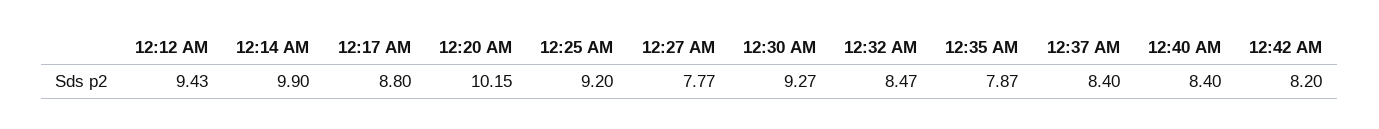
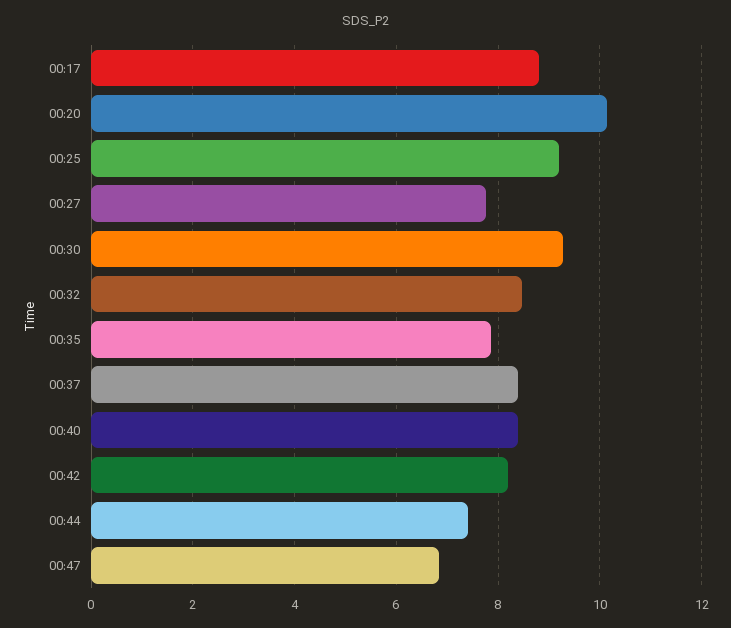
12:12 AM: 9.43 -> none
12:14 AM: 9.9 -> none
00:44: none -> 7.4
00:47: none -> 6.8

